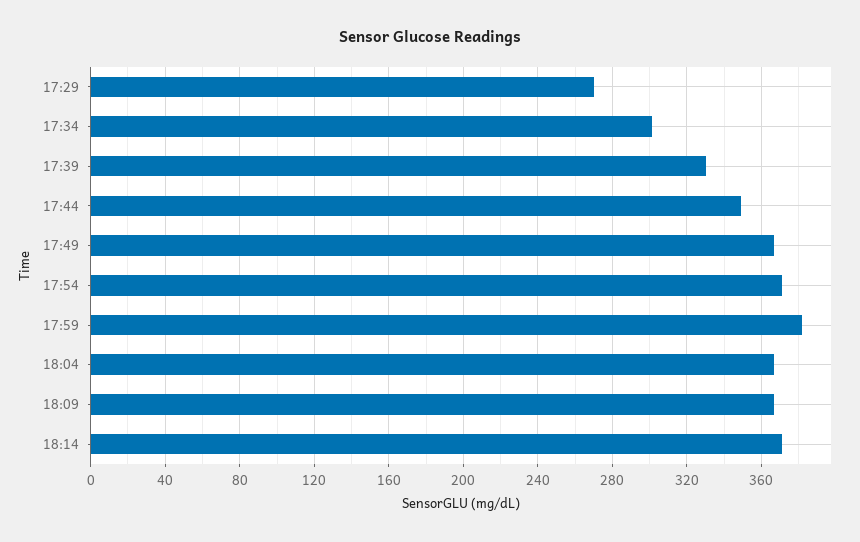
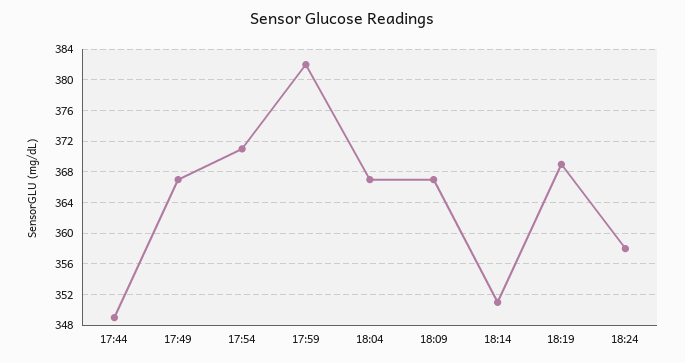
17:29: 270 -> none
17:34: 300 -> none
17:39: 330 -> none
18:14: 370 -> 351
18:19: none -> 369
18:24: none -> 358

